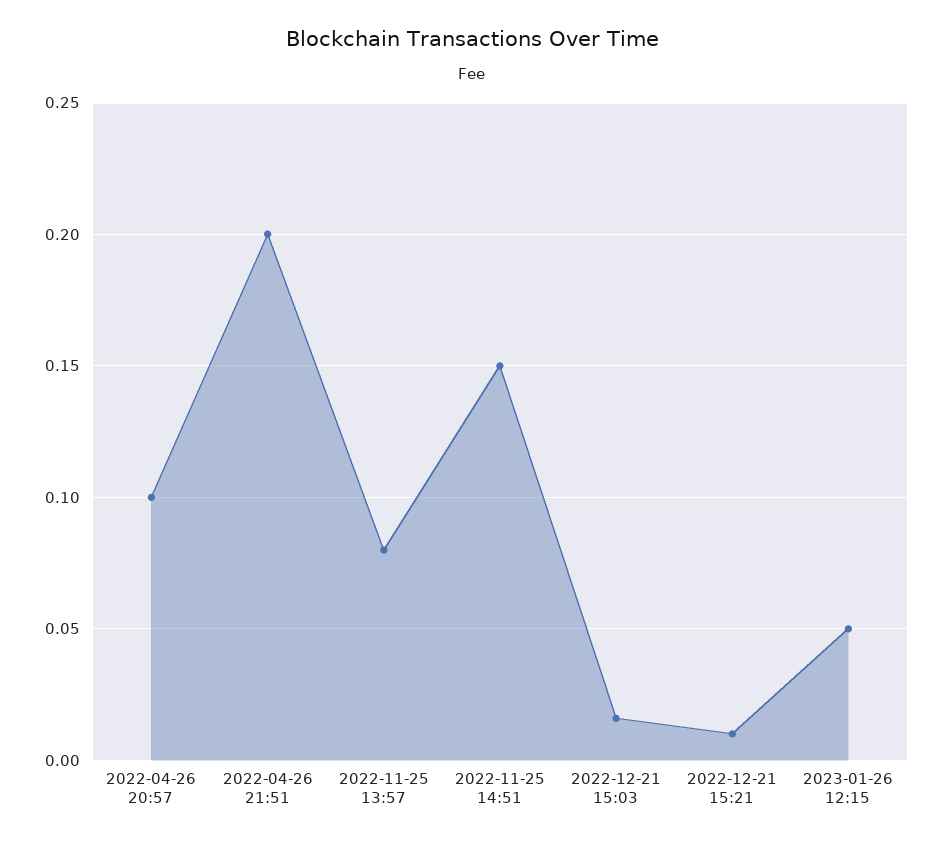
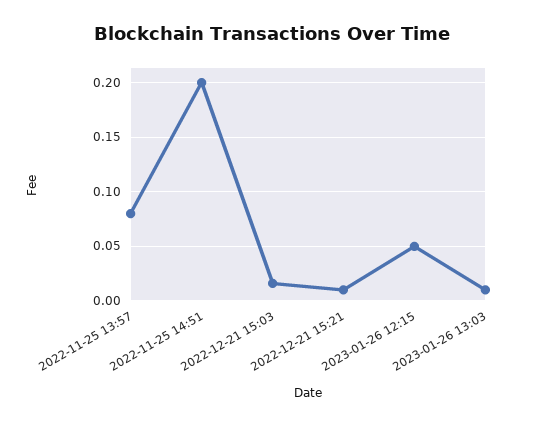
2022-04-26 20:57: 0.1 -> none
2022-04-26 21:51: 0.2 -> none
2022-11-25 14:51: 0.15 -> 0.2
2023-01-26 13:03: none -> 0.01

